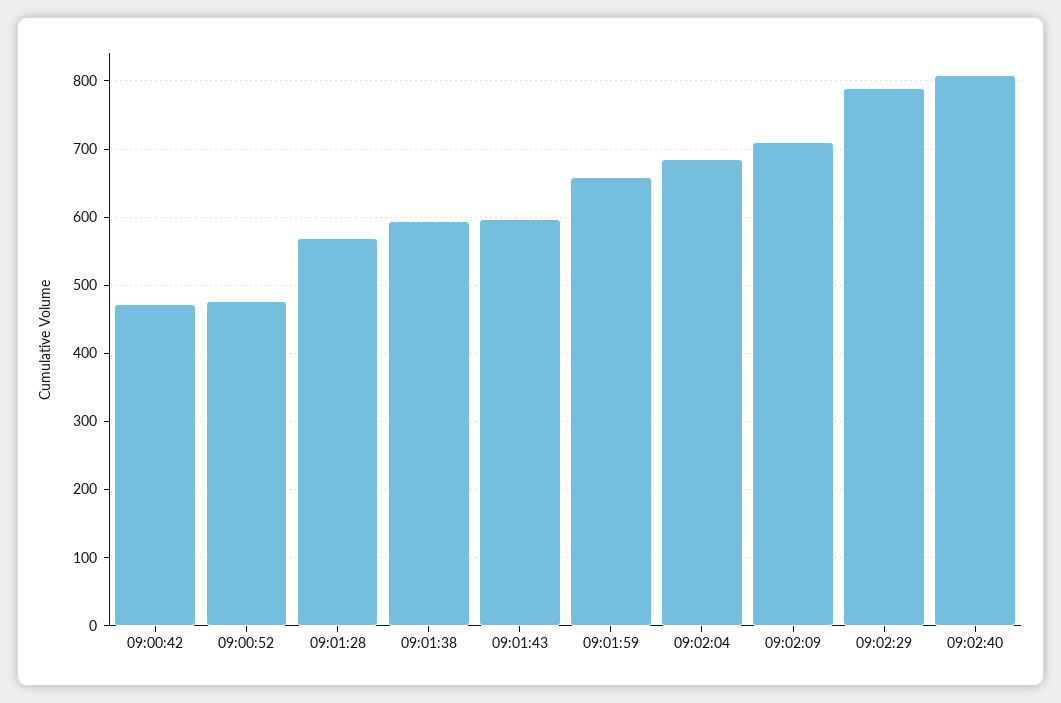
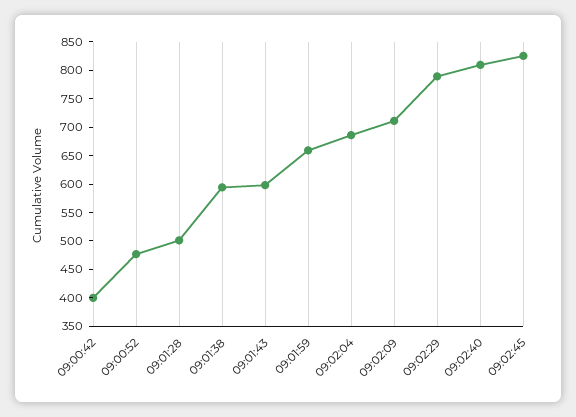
09:00:42: 470 -> 400
09:01:28: 570 -> 500
09:02:45: none -> 825

